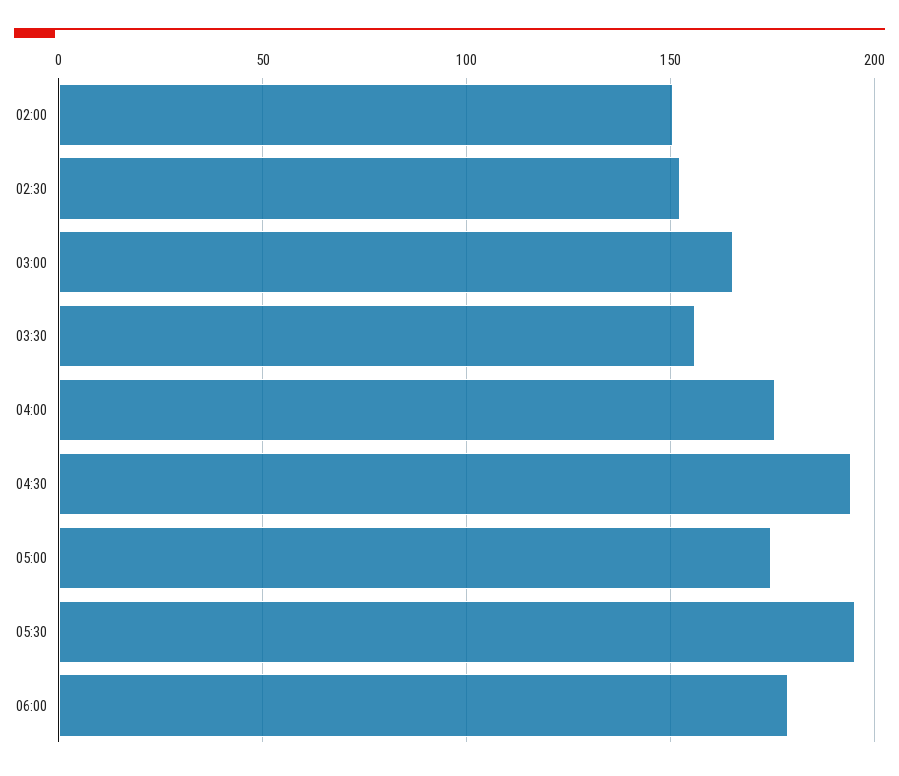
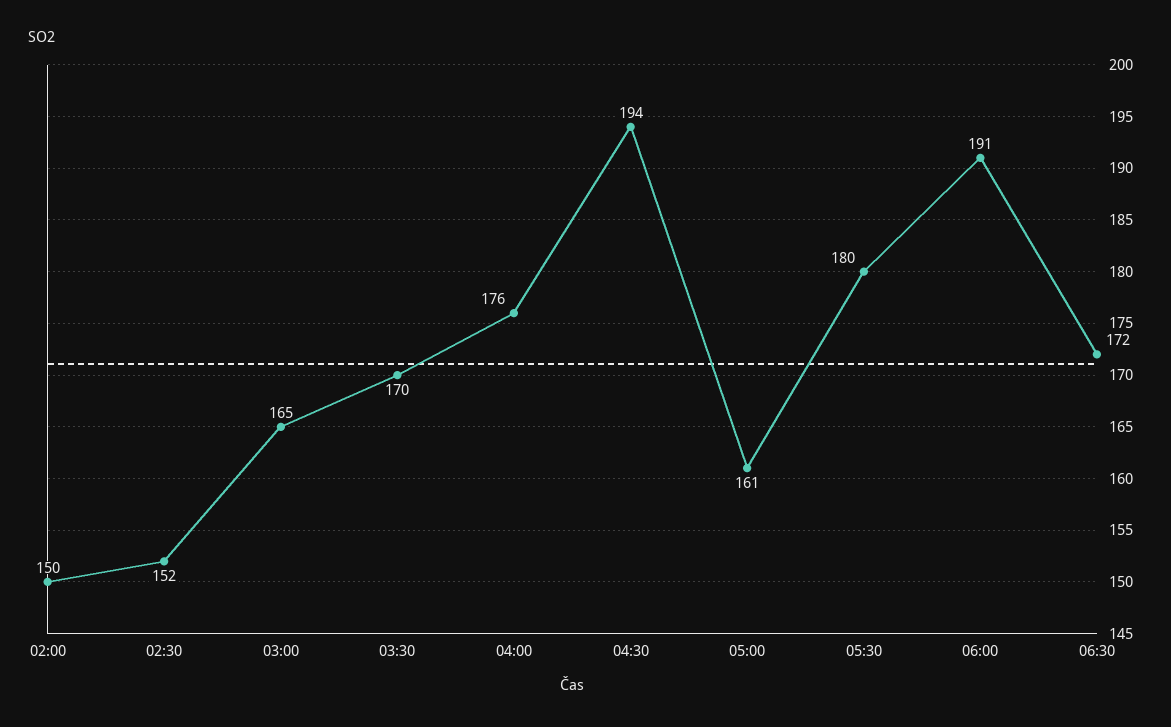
03:30: 155 -> 170
05:00: 175 -> 161
05:30: 195 -> 180
06:00: 180 -> 191
06:30: none -> 172

